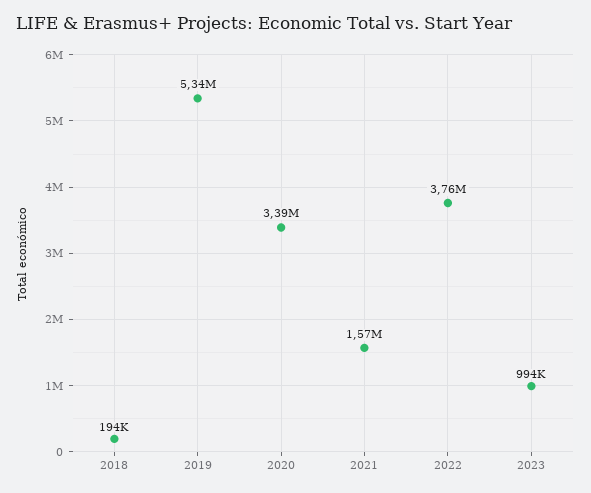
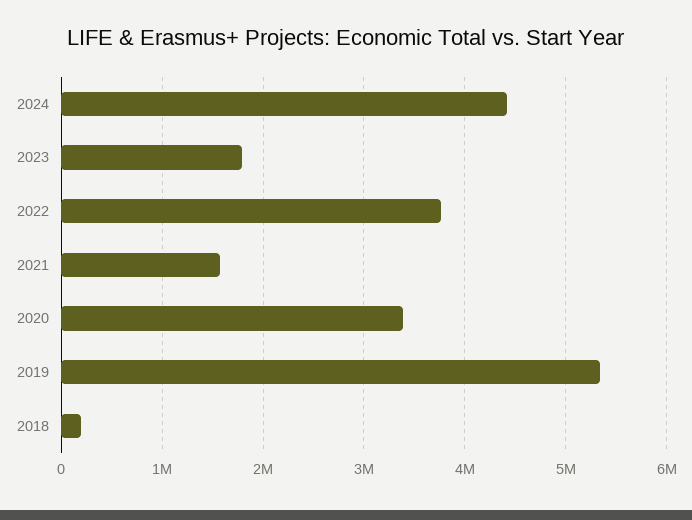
2023: 994000 -> 1800000
2024: none -> 4400000

